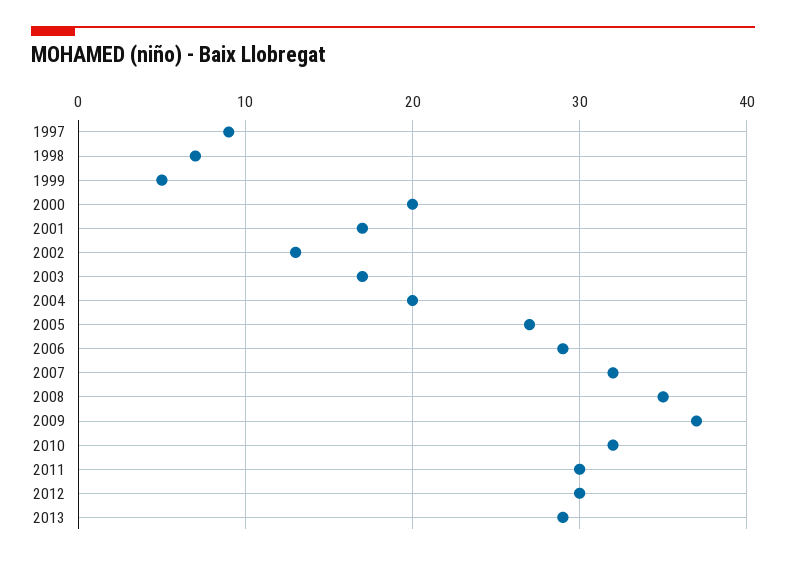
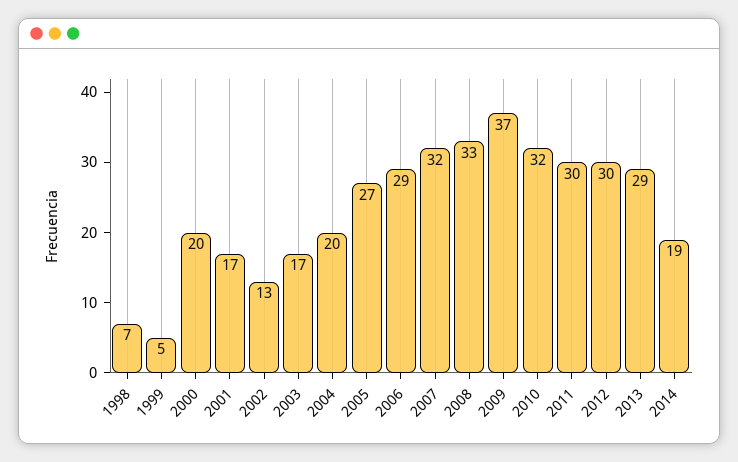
1997: 9 -> none
2008: 35 -> 33
2014: none -> 19

